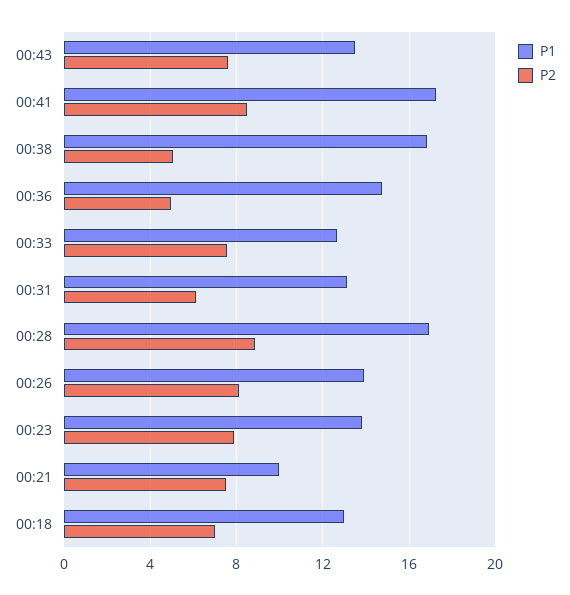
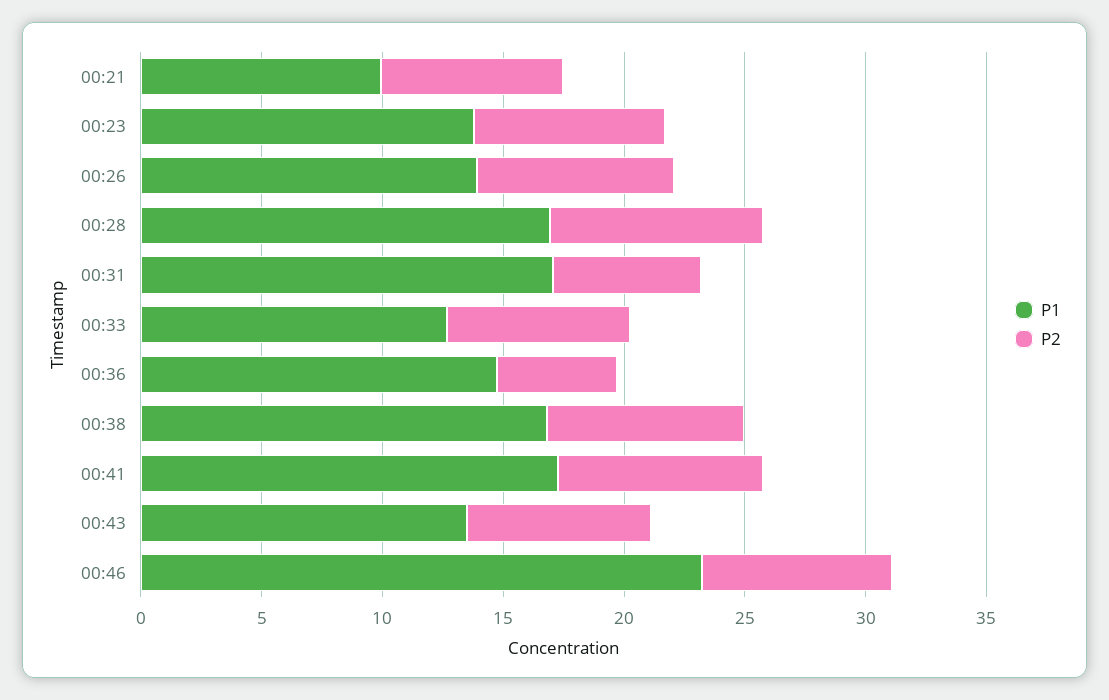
P2, 00:38: 5 -> 8
P1, 00:31: 13 -> 17
P1, 00:18: 13 -> none
P2, 00:18: 7 -> none
P1, 00:46: none -> 23
P2, 00:46: none -> 8

